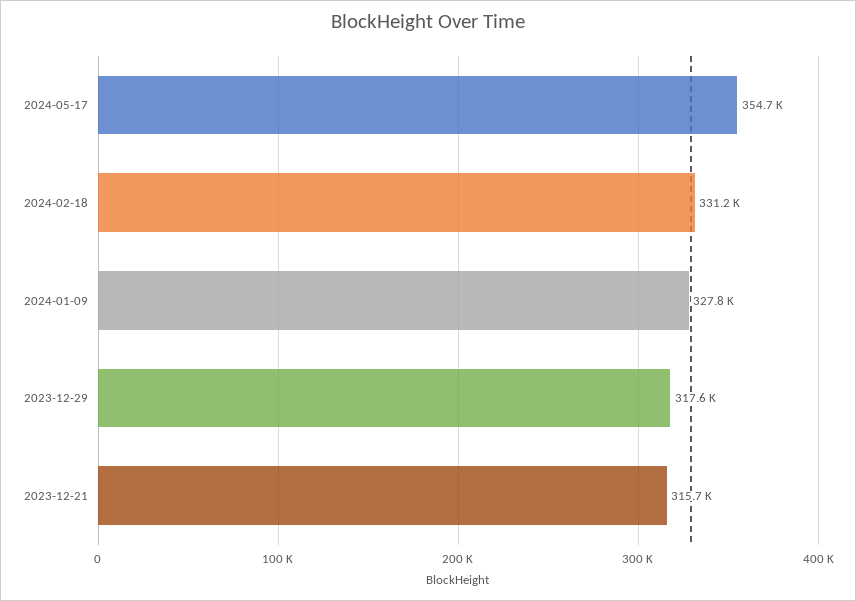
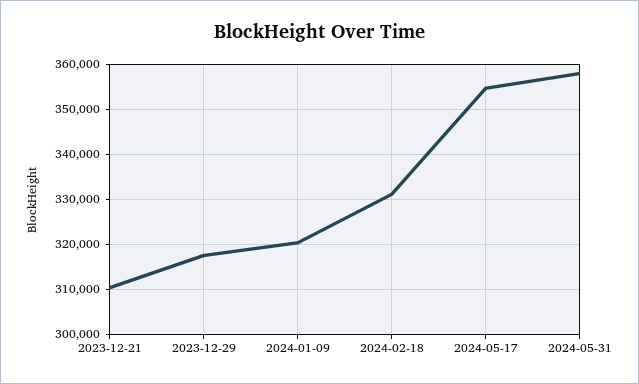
2024-01-09: 327800 -> 320000
2023-12-21: 315700 -> 310000
2024-05-31: none -> 358000

